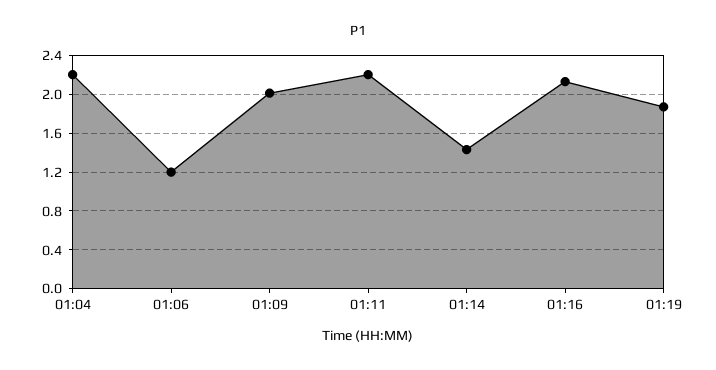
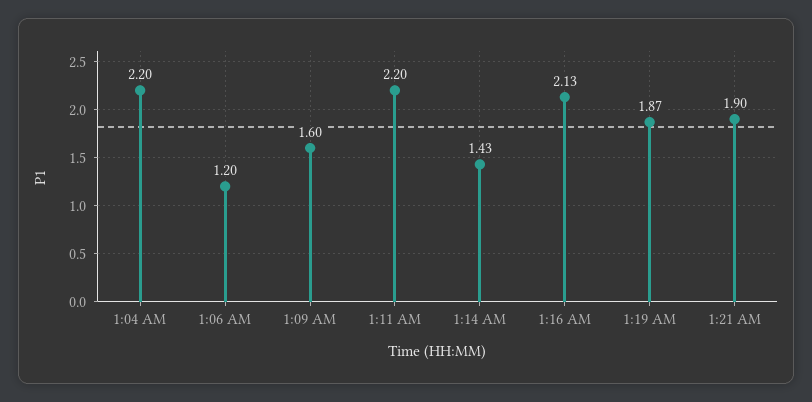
01:09: 2 -> 1.6
1:21 AM: none -> 1.9

